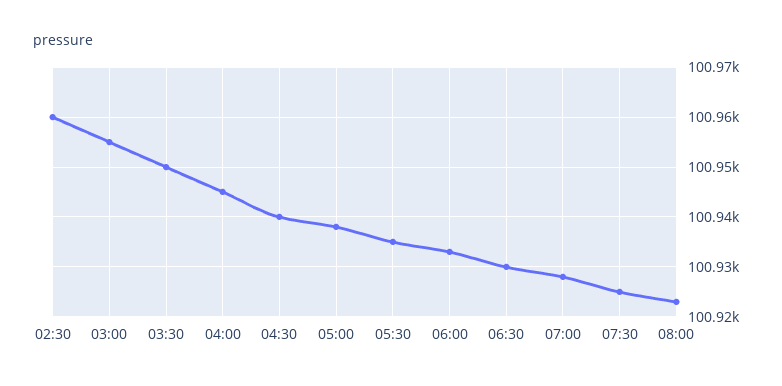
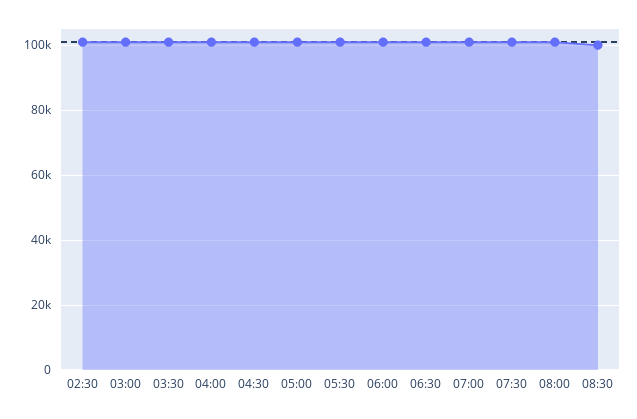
08:30: none -> 100000

